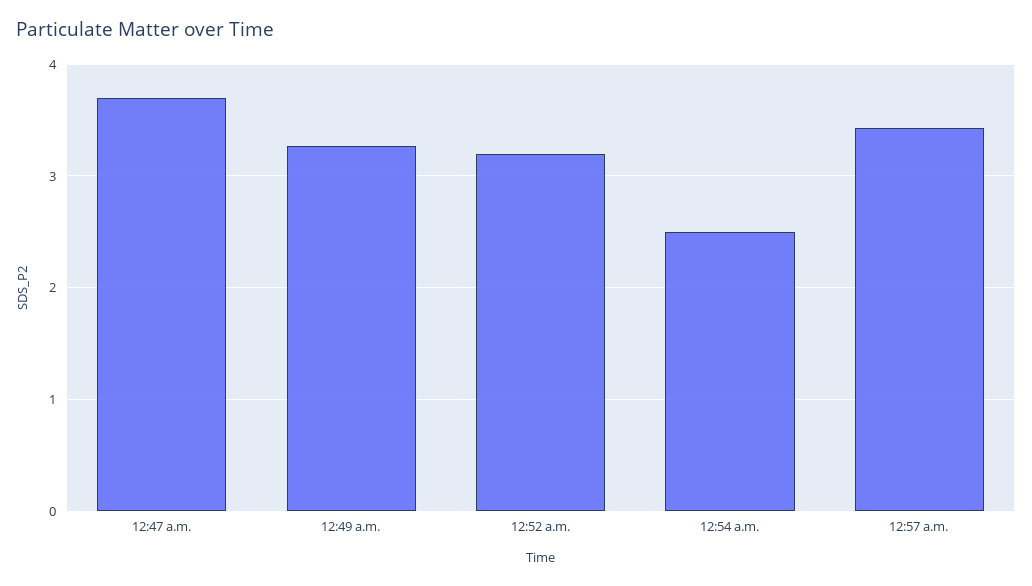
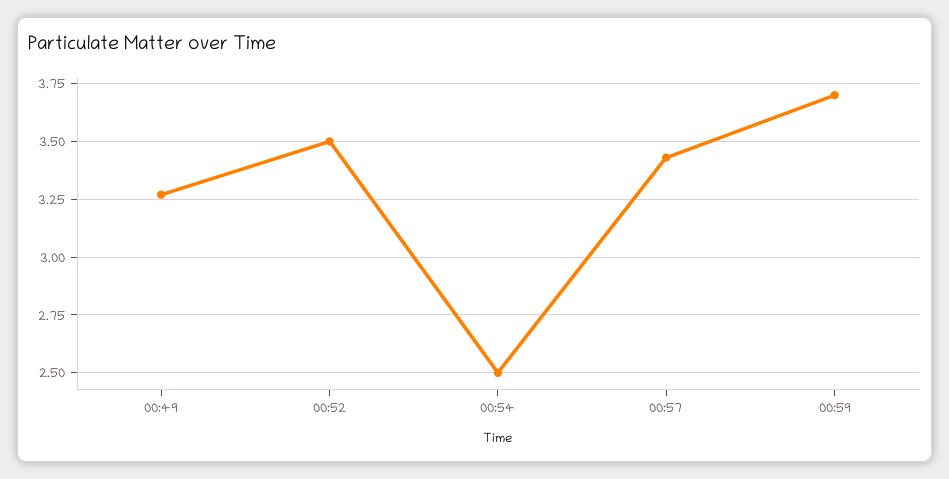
12:47 a.m.: 3.7 -> none
12:52 a.m.: 3.2 -> 3.5
00:59: none -> 3.7

